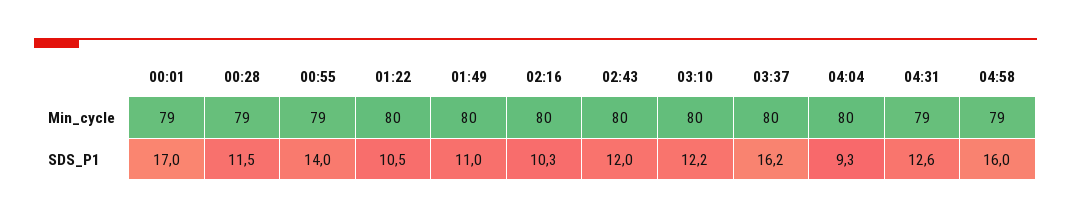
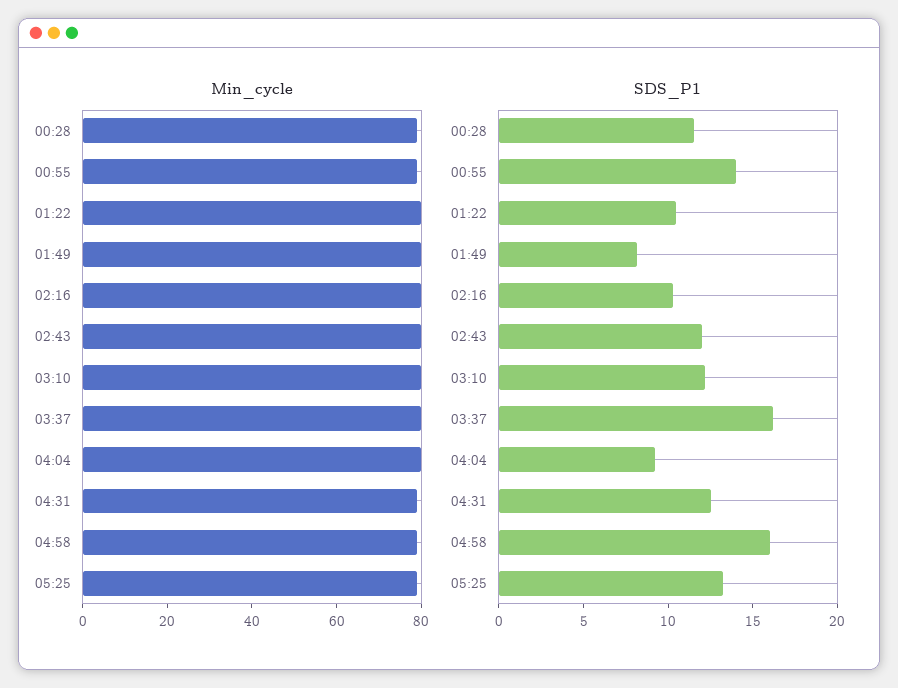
Min_cycle, 00:01: 79 -> none
SDS_P1, 00:01: 17 -> none
SDS_P1, 01:49: 11 -> 8
Min_cycle, 05:25: none -> 80
SDS_P1, 05:25: none -> 13

